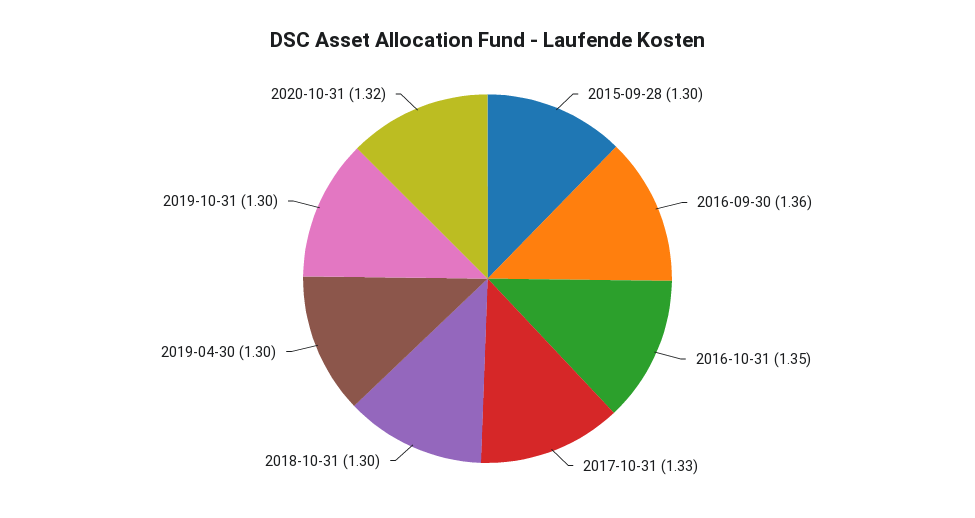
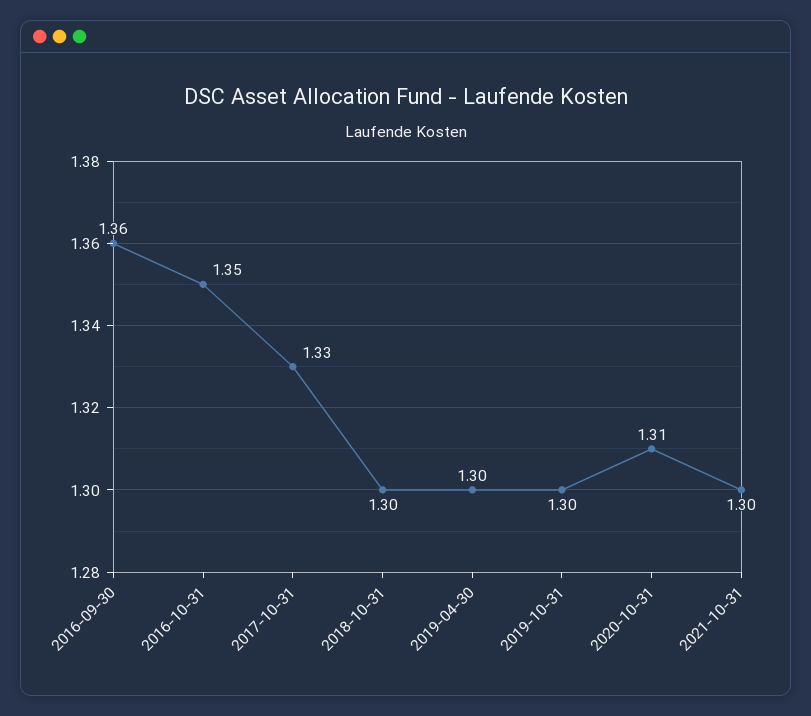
2015-09-28: 1.3 -> none
2020-10-31: 1.32 -> 1.31
2021-10-31: none -> 1.3

